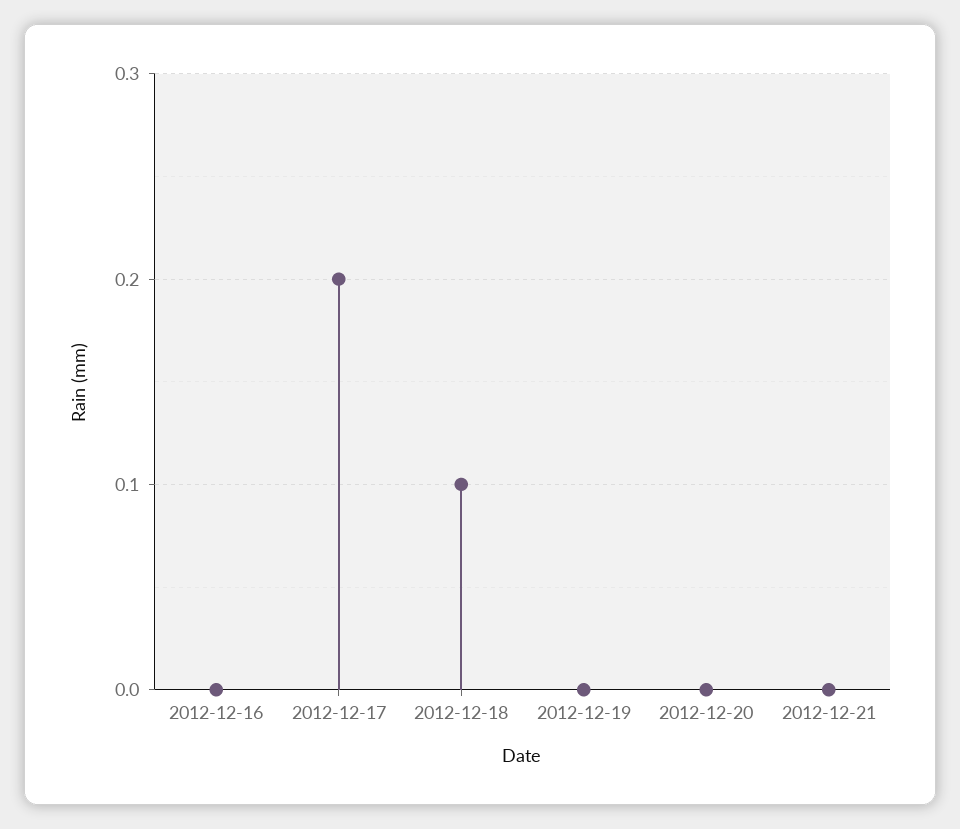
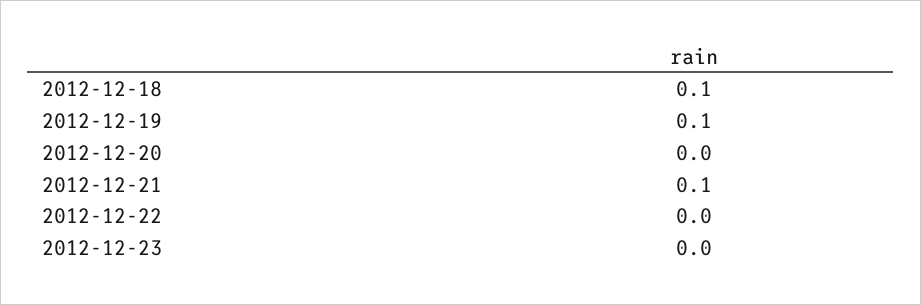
2012-12-16: 0 -> none
2012-12-17: 0.2 -> none
2012-12-19: 0 -> 0.1
2012-12-21: 0 -> 0.1
2012-12-22: none -> 0
2012-12-23: none -> 0

